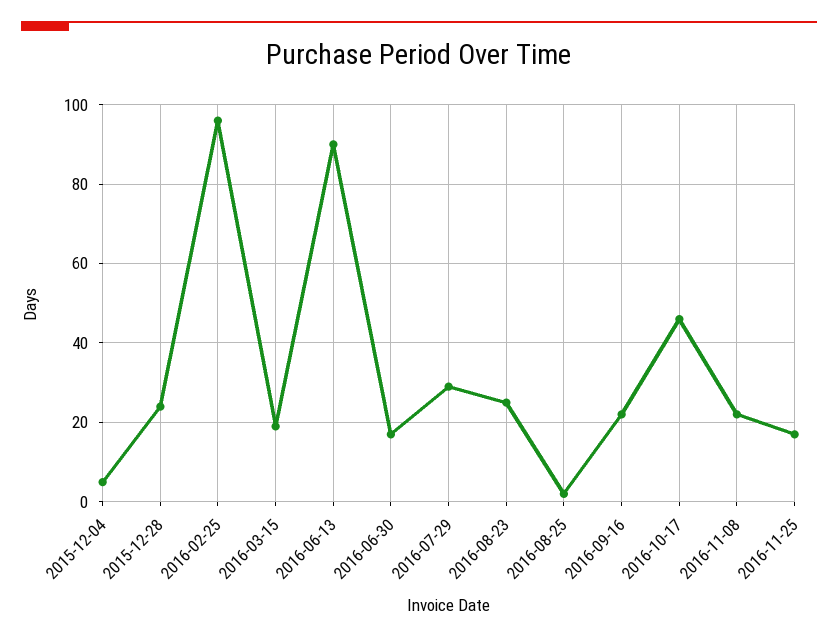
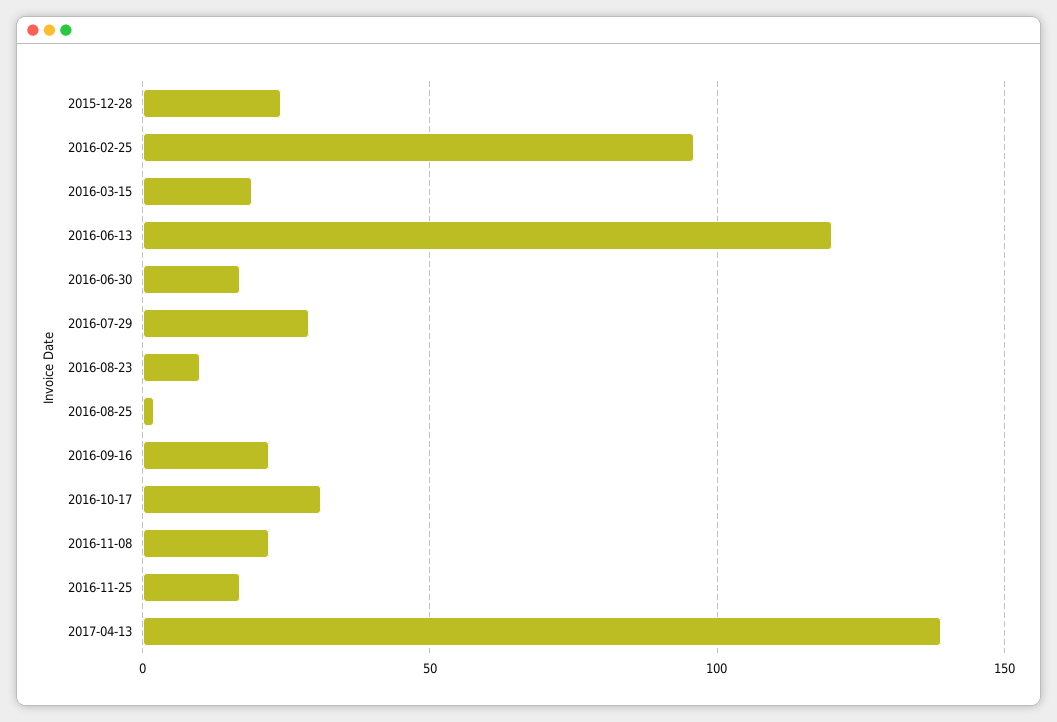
2015-12-04: 5 -> none
2016-06-13: 90 -> 120
2016-08-23: 25 -> 10
2016-10-17: 45 -> 30
2017-04-13: none -> 140

